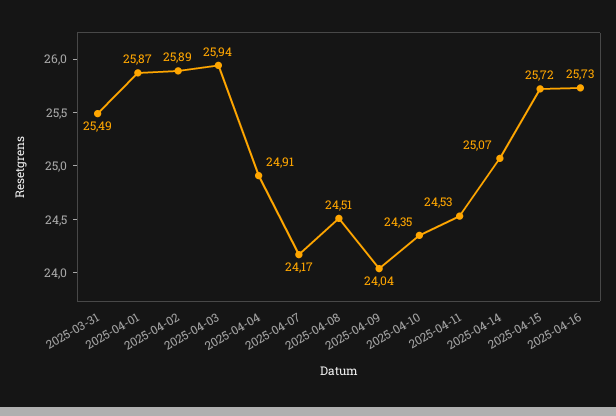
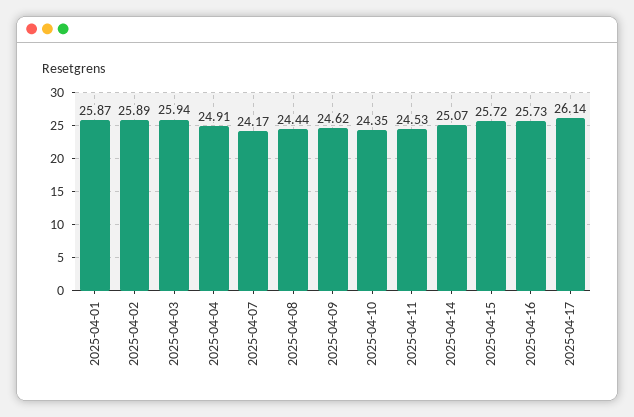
2025-03-31: 25.49 -> none
2025-04-08: 24.51 -> 24.44
2025-04-09: 24.04 -> 24.62
2025-04-17: none -> 26.14

